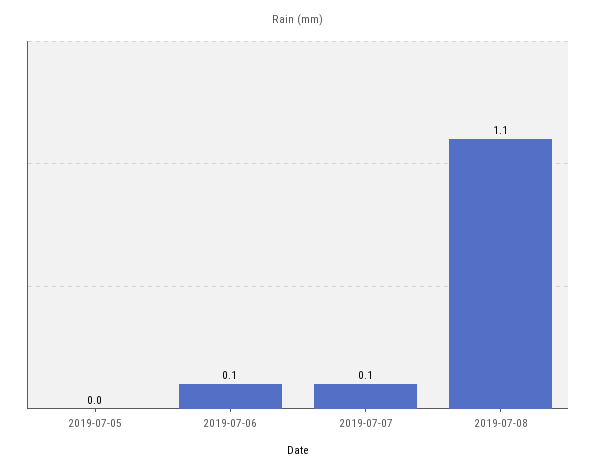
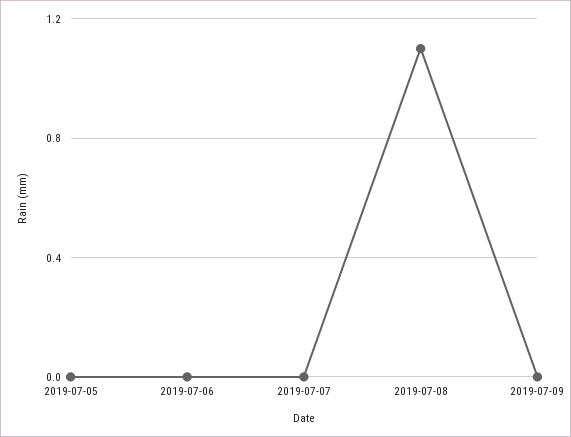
2019-07-06: 0.1 -> 0
2019-07-07: 0.1 -> 0
2019-07-09: none -> 0

